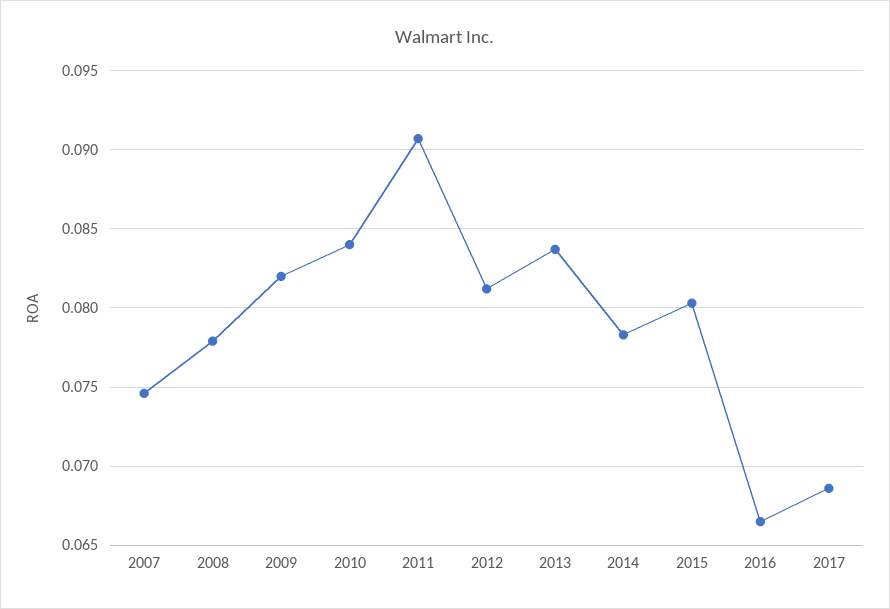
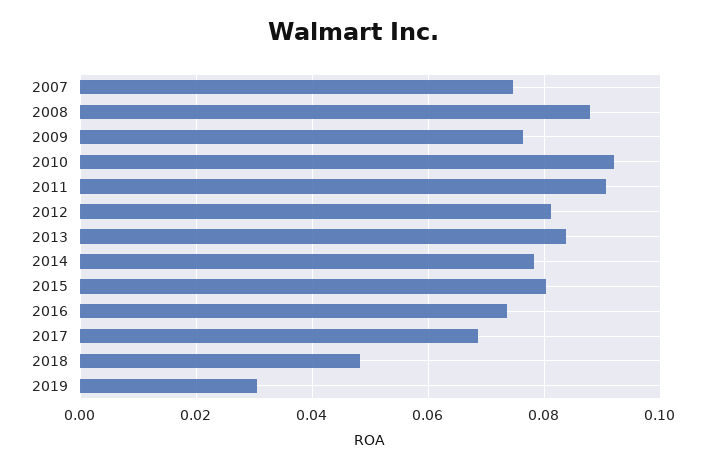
2008: 0.078 -> 0.088
2009: 0.082 -> 0.076
2010: 0.084 -> 0.092
2016: 0.0665 -> 0.074
2018: none -> 0.048
2019: none -> 0.03

